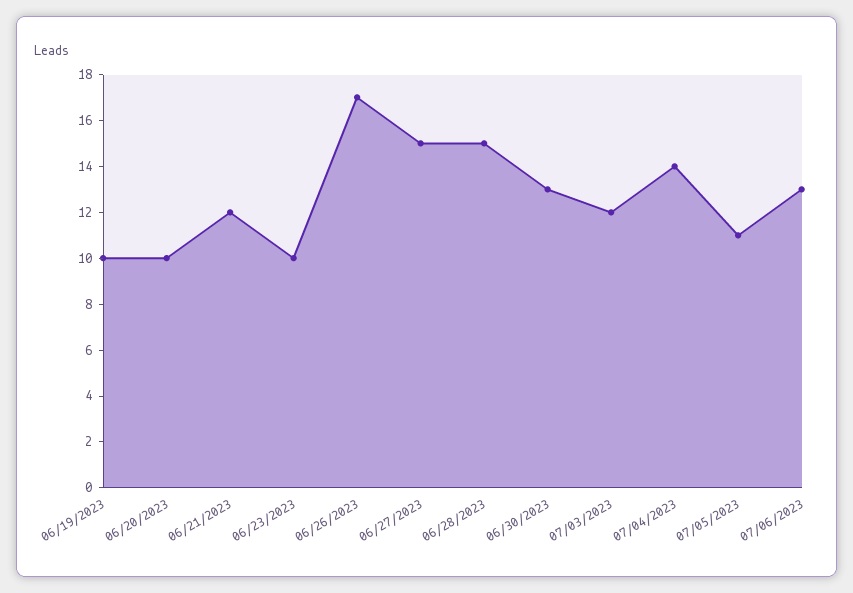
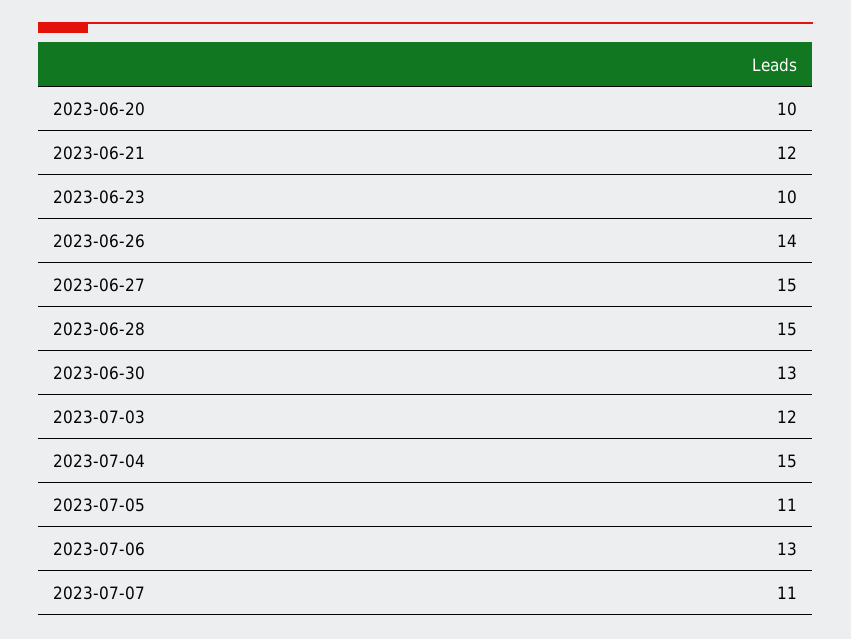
06/19/2023: 10 -> none
06/26/2023: 17 -> 14
07/04/2023: 14 -> 15
2023-07-07: none -> 11

